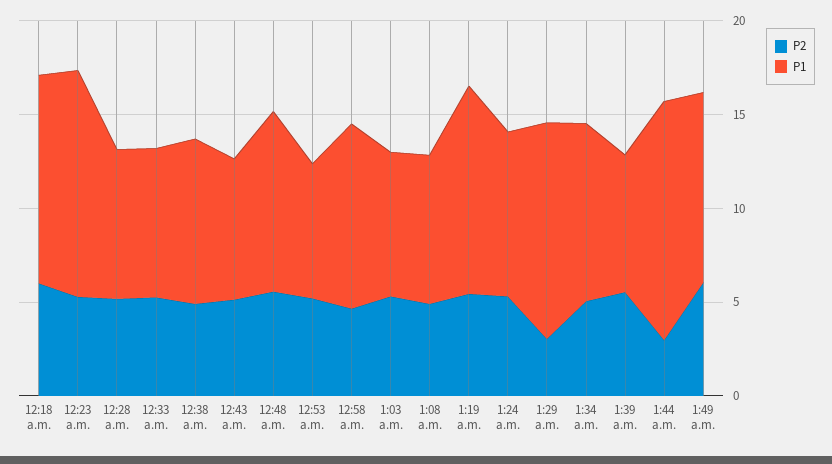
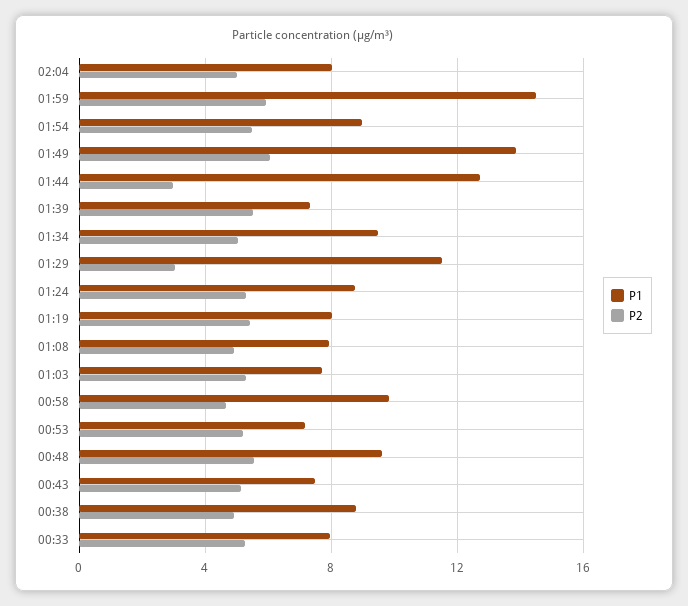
P2, 12:18 a.m.: 6 -> none
P1, 12:18 a.m.: 11 -> none
P2, 12:23 a.m.: 5 -> none
P1, 12:23 a.m.: 12 -> none
P2, 12:28 a.m.: 5 -> none
P1, 12:28 a.m.: 8 -> none
P1, 1:19 a.m.: 11 -> 8
P1, 1:49 a.m.: 10 -> 14
P1, 02:04: none -> 8
P2, 02:04: none -> 5
P1, 01:59: none -> 14.5
P2, 01:59: none -> 6
P1, 01:54: none -> 9
P2, 01:54: none -> 5.5

